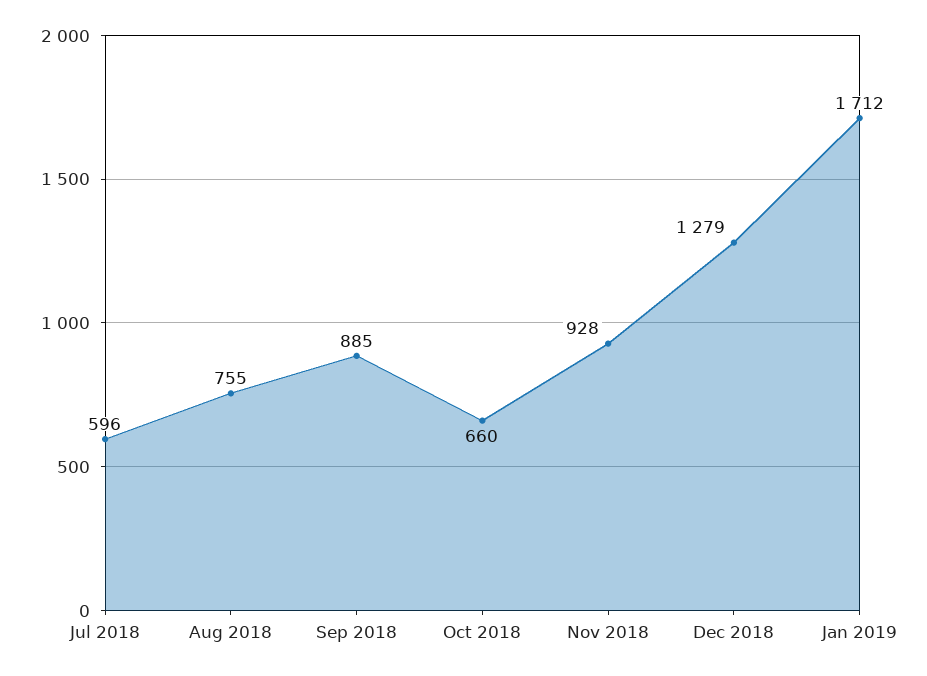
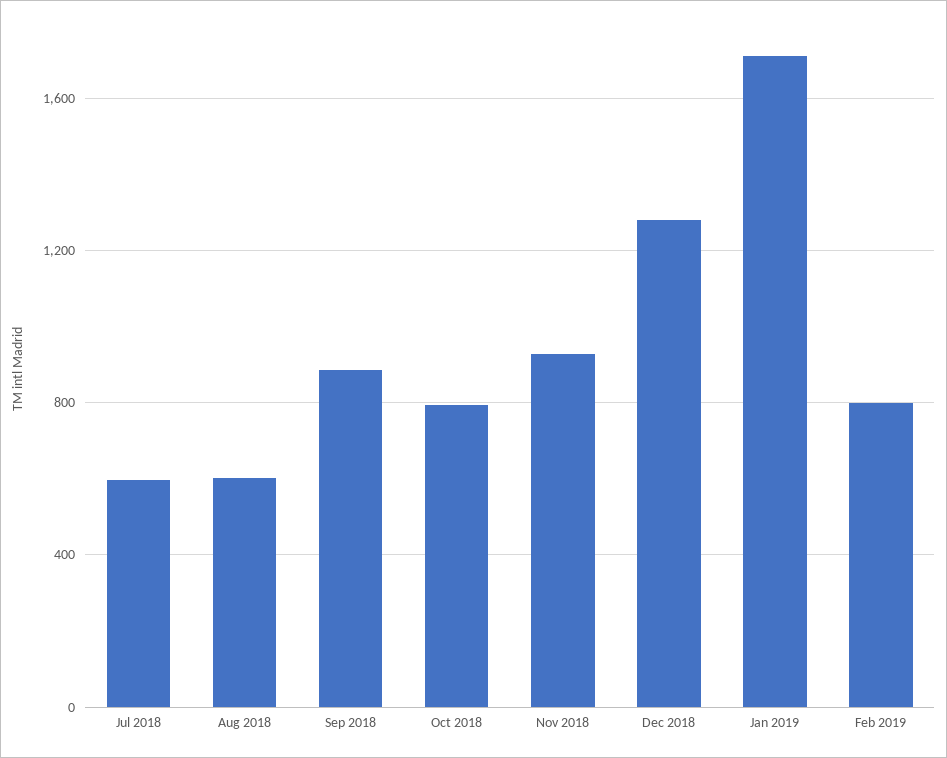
Aug 2018: 755 -> 600
Oct 2018: 660 -> 800
Feb 2019: none -> 800

